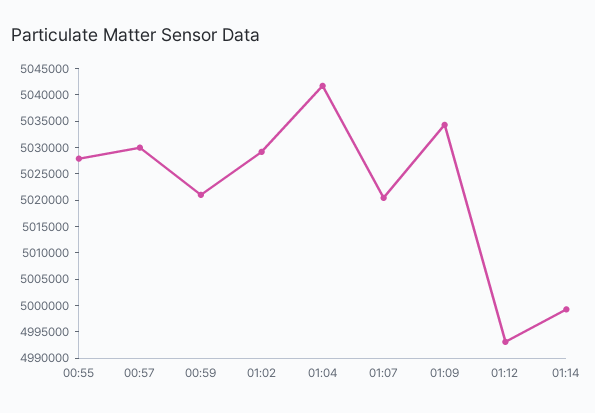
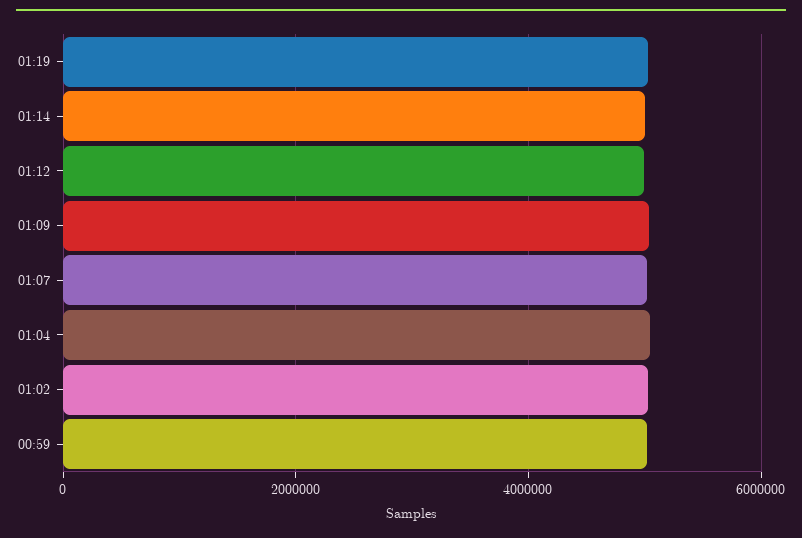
00:55: 5027500 -> none
00:57: 5030000 -> none
01:19: none -> 5000000

